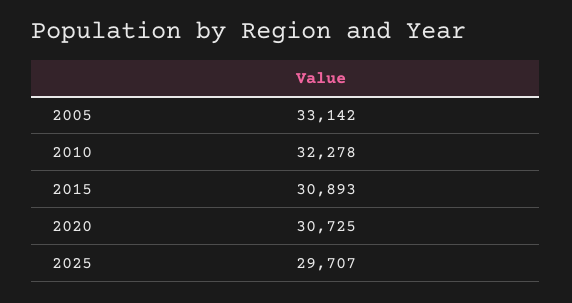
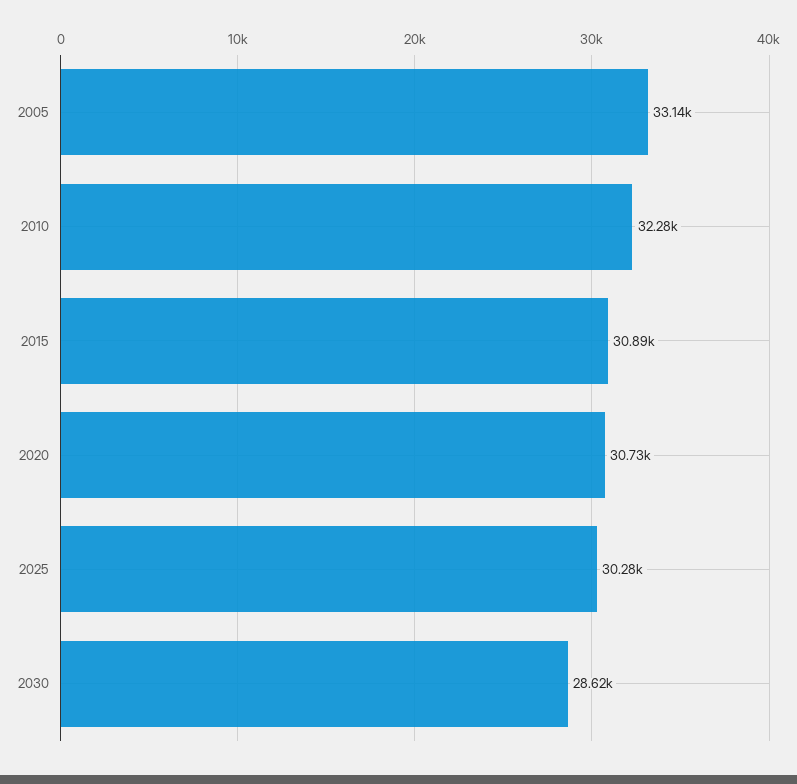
2025: 29707 -> 30280
2030: none -> 28620

